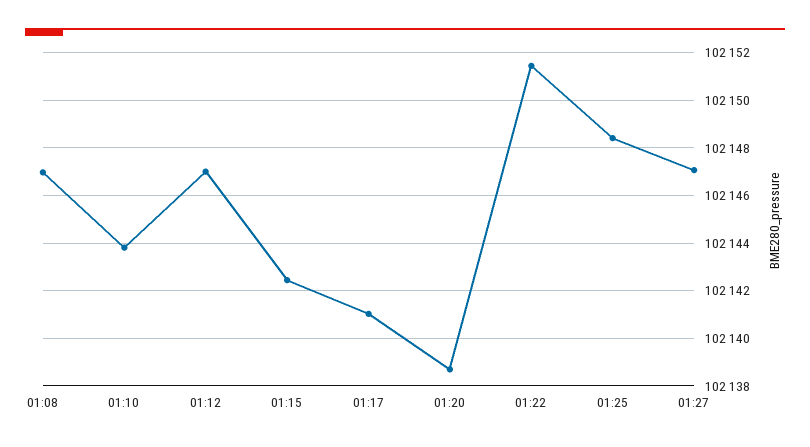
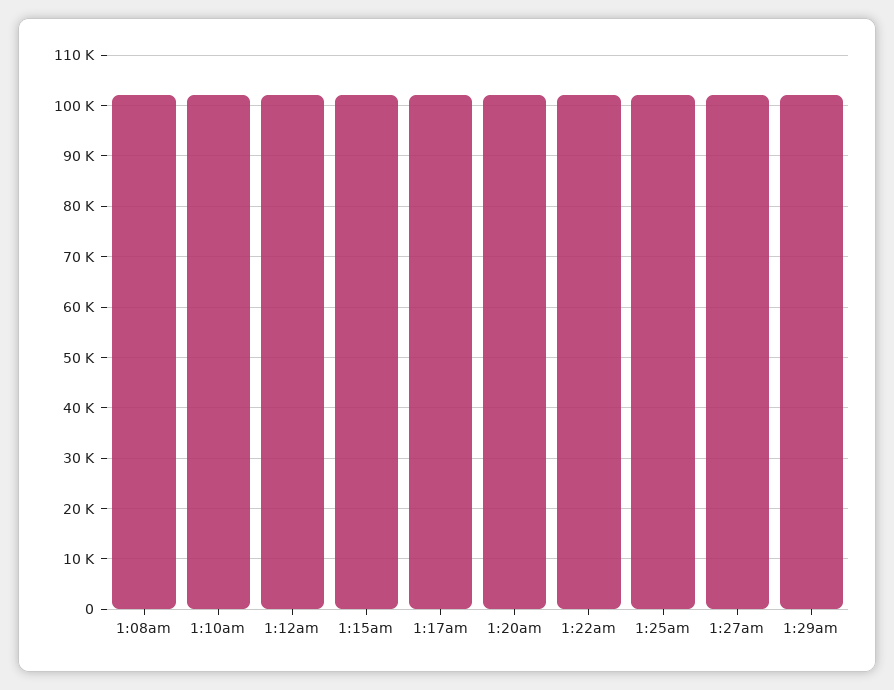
1:29am: none -> 102000

